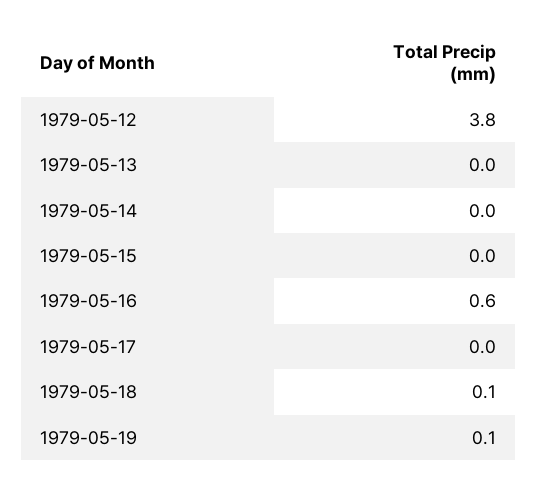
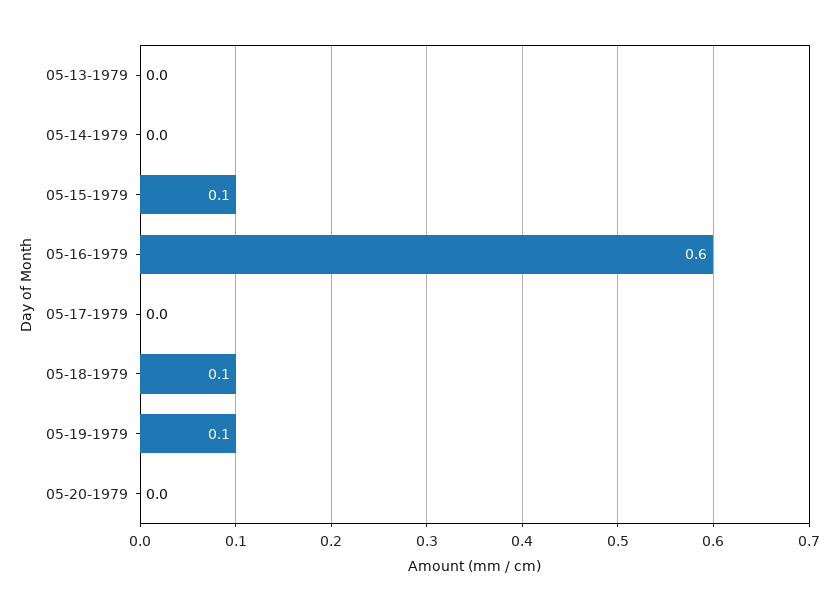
1979-05-12: 3.8 -> none
1979-05-15: 0 -> 0.1
05-20-1979: none -> 0

